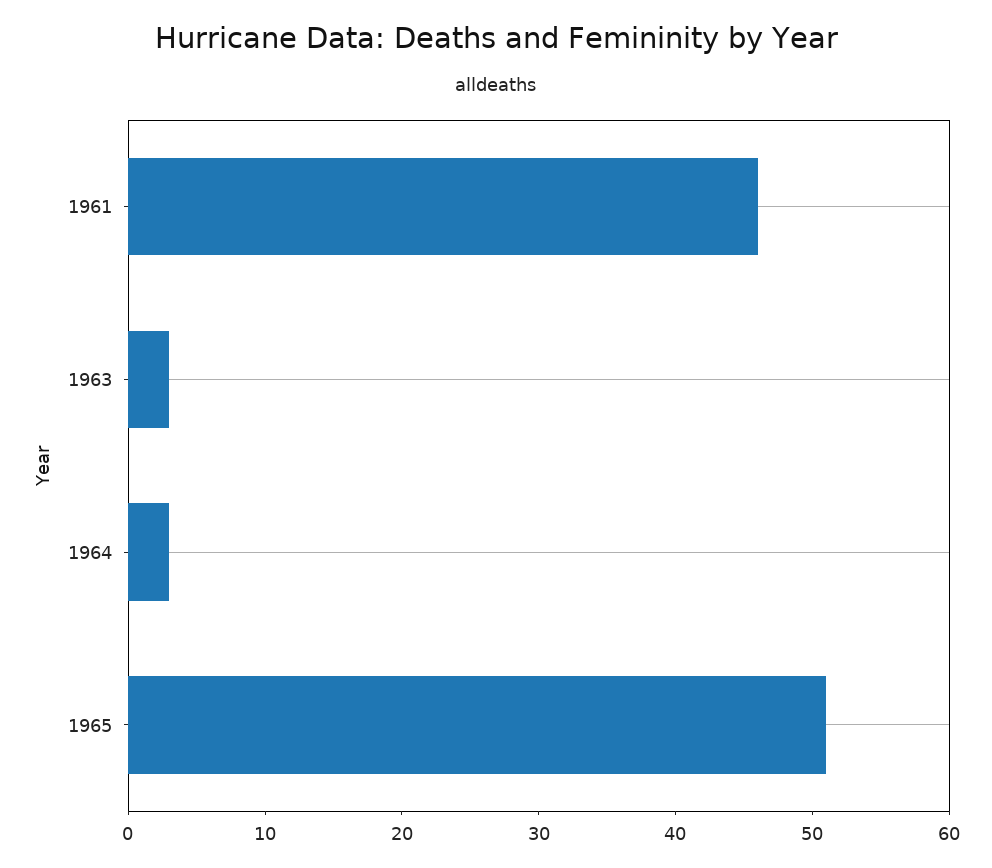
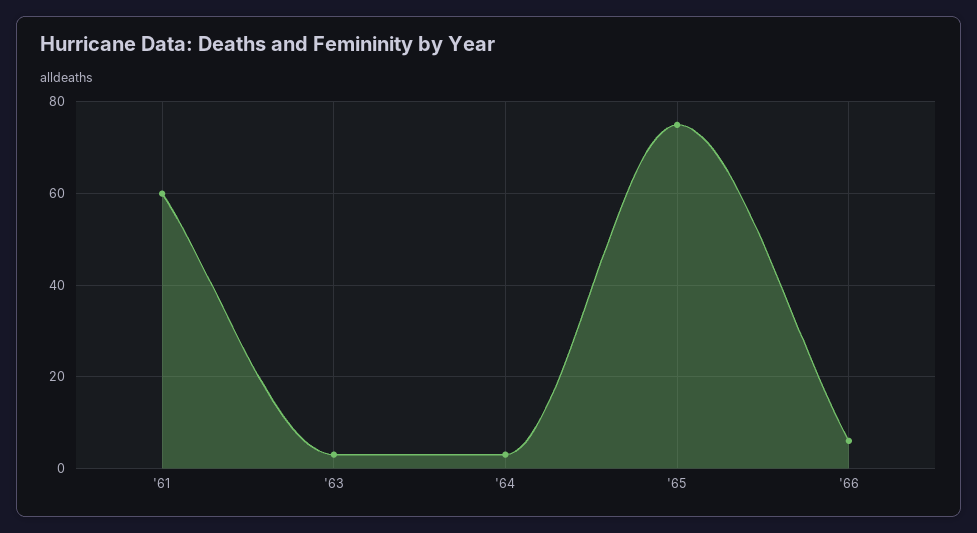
1961: 46 -> 60
1965: 51 -> 75
'66: none -> 5

